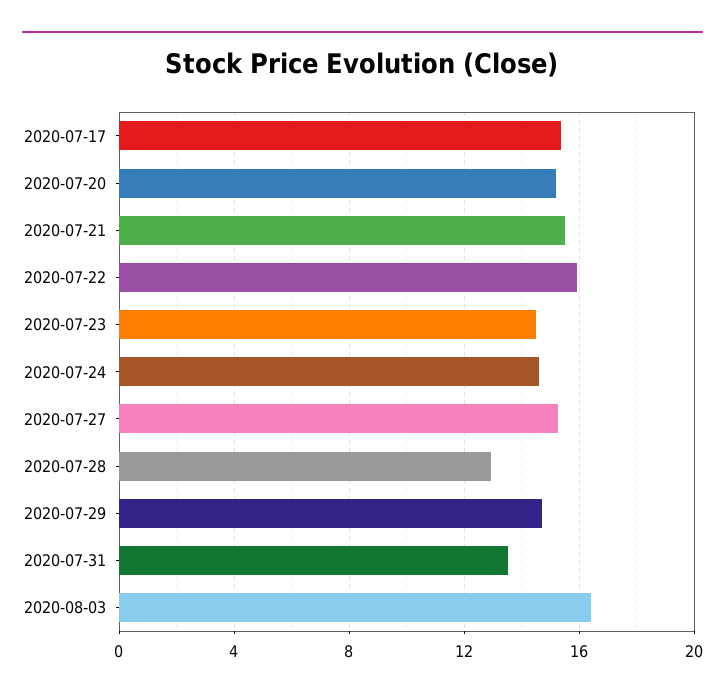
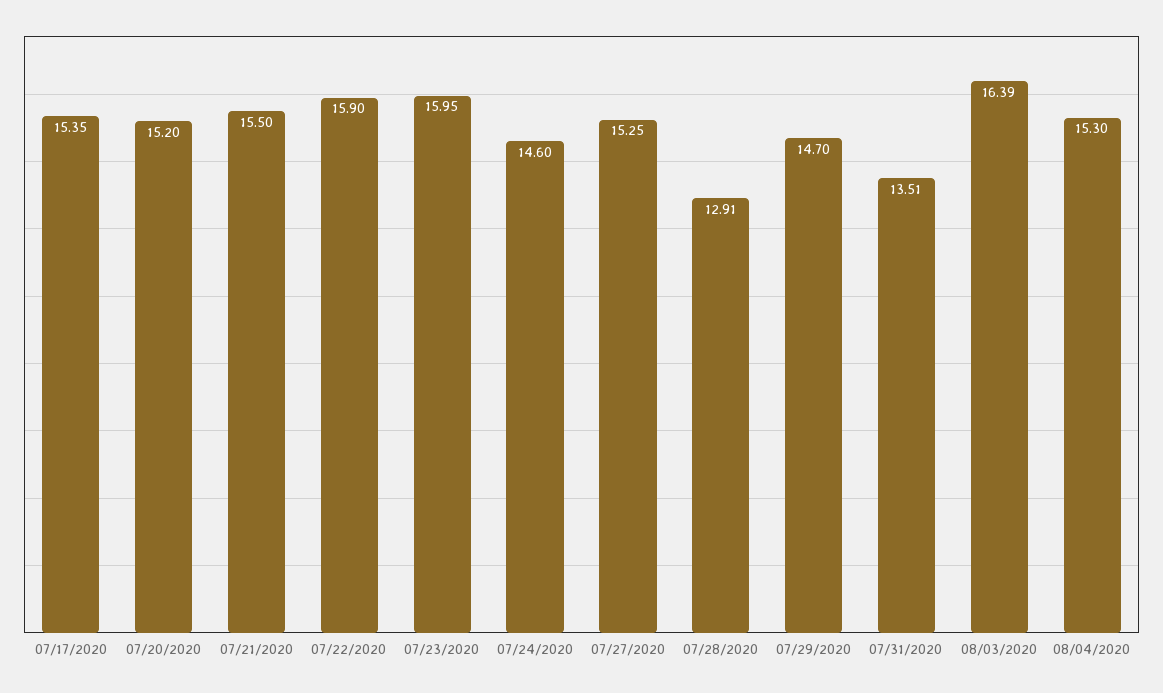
2020-07-23: 14.5 -> 15.95
08/04/2020: none -> 15.3

